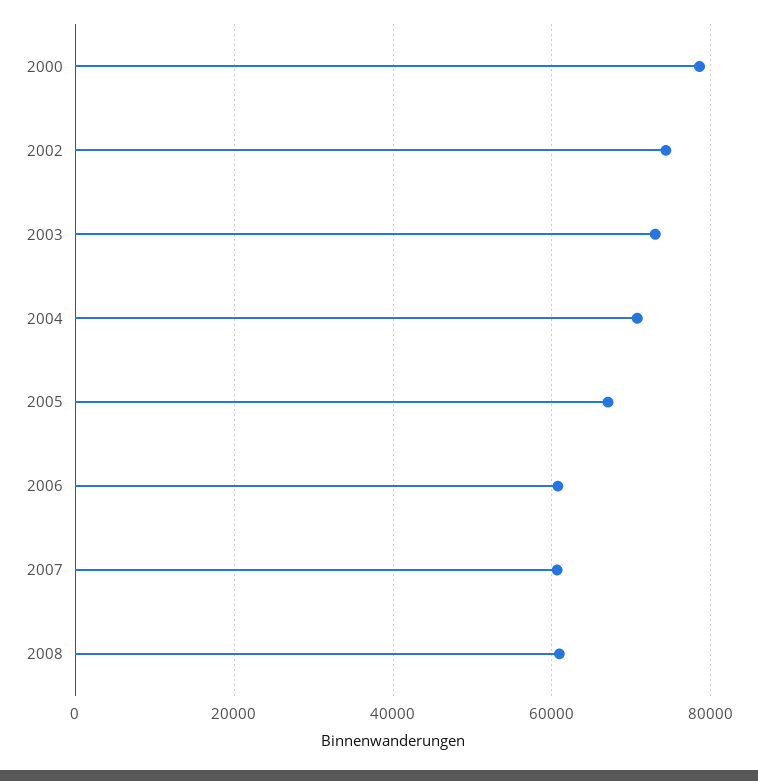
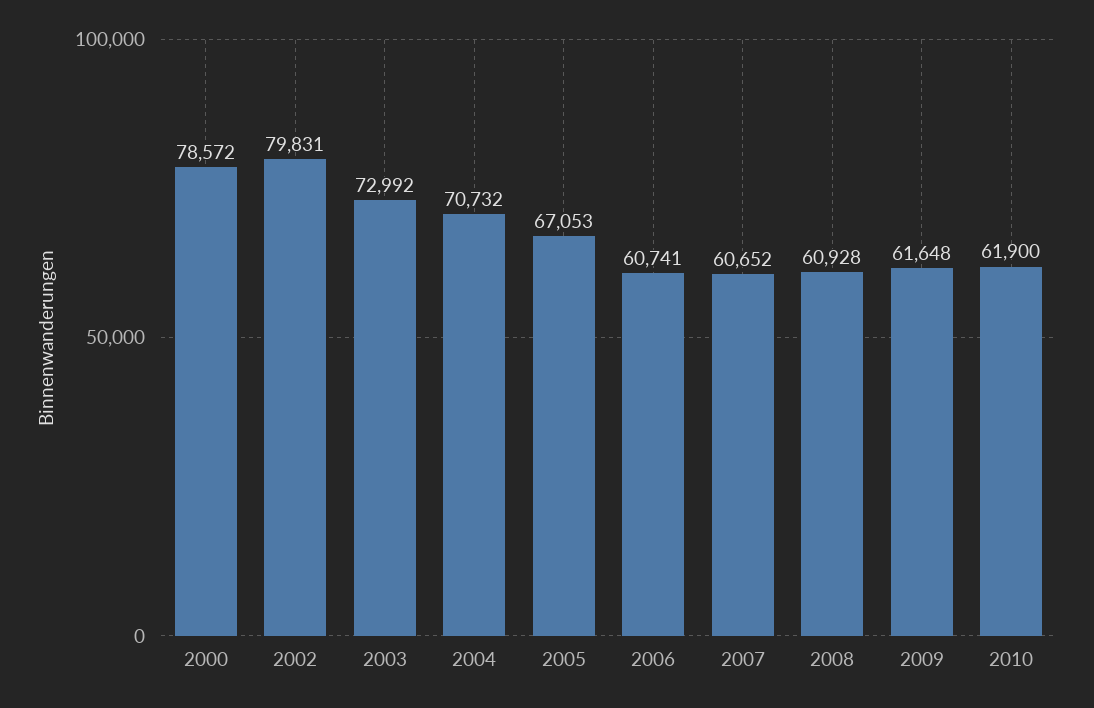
2002: 74000 -> 79831
2009: none -> 61648
2010: none -> 61900

